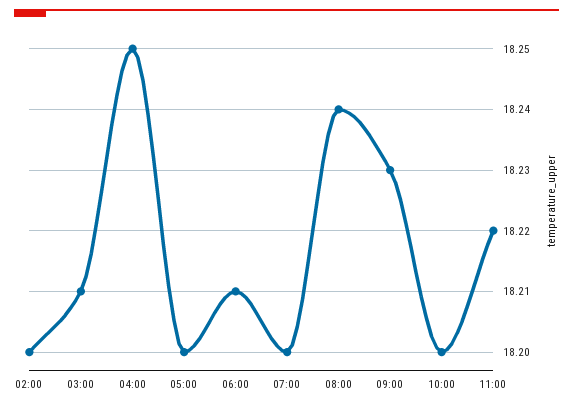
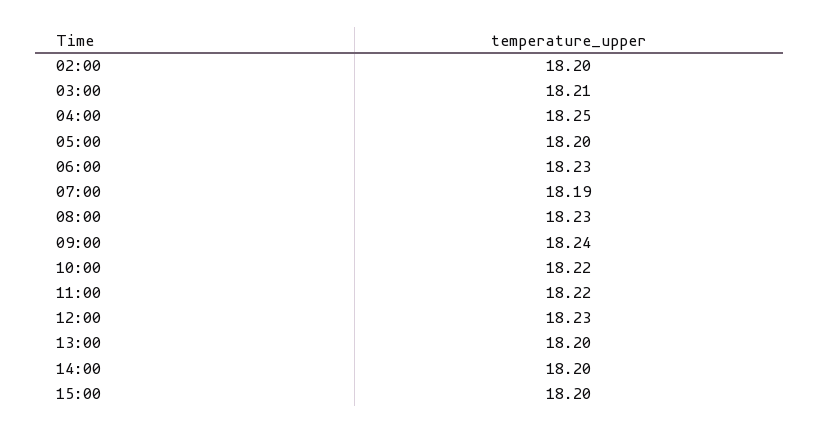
06:00: 18.21 -> 18.23
07:00: 18.2 -> 18.19
08:00: 18.24 -> 18.23
09:00: 18.23 -> 18.24
10:00: 18.2 -> 18.22
12:00: none -> 18.23
13:00: none -> 18.2
14:00: none -> 18.2
15:00: none -> 18.2

